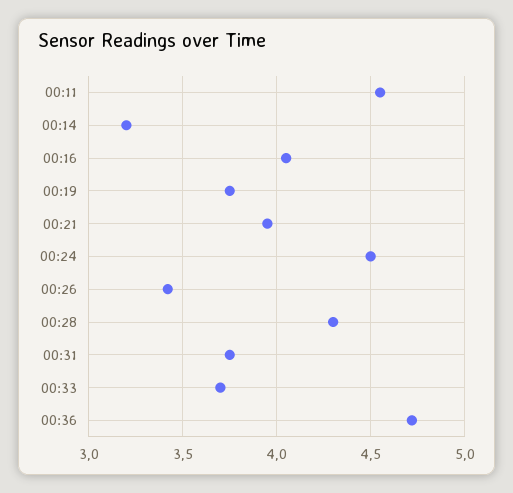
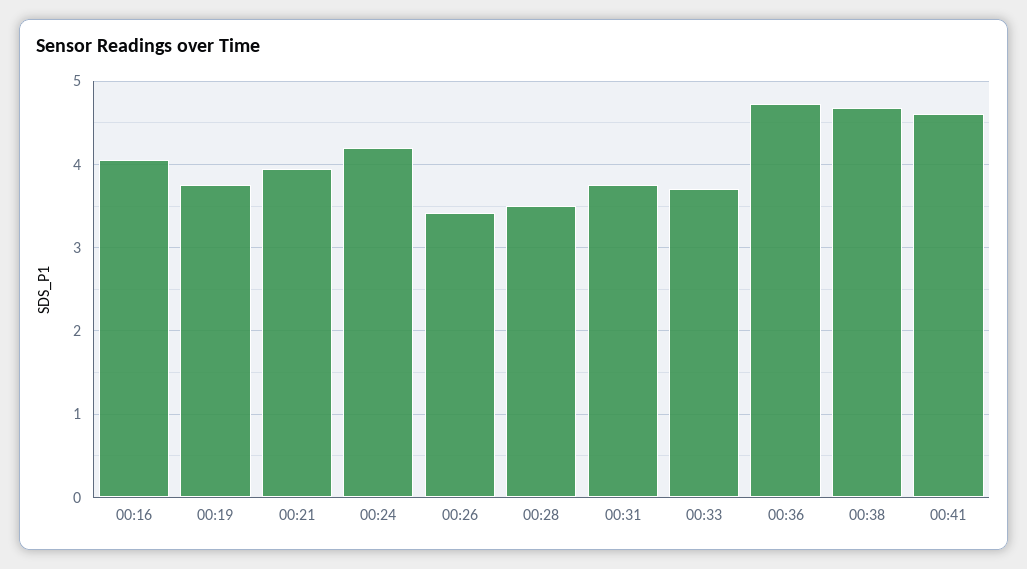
00:11: 4.55 -> none
00:14: 3.2 -> none
00:24: 4.5 -> 4.2
00:28: 4.3 -> 3.5
00:38: none -> 4.7
00:41: none -> 4.6

